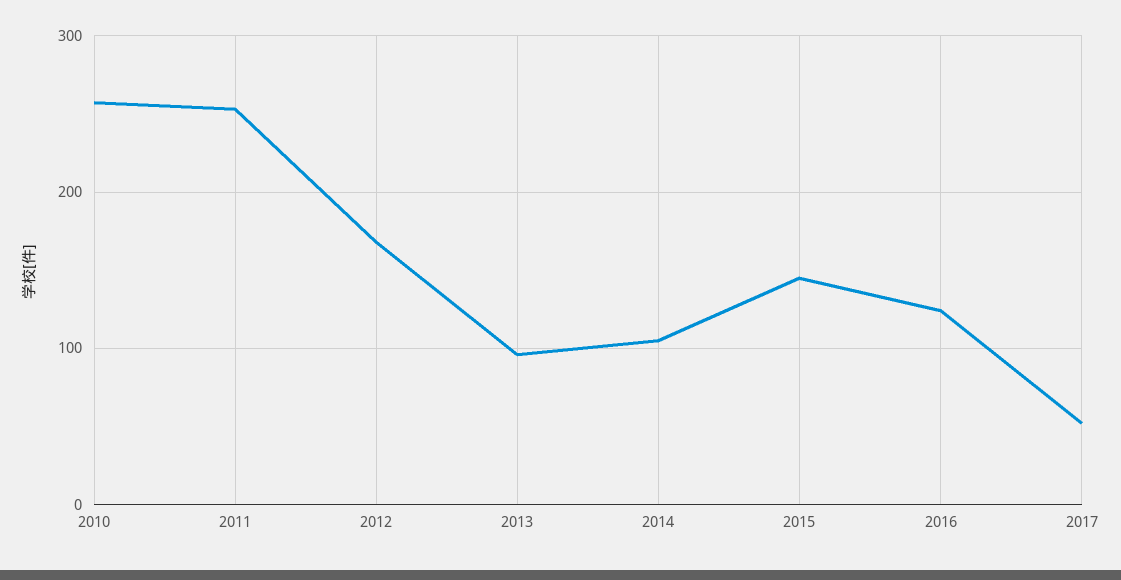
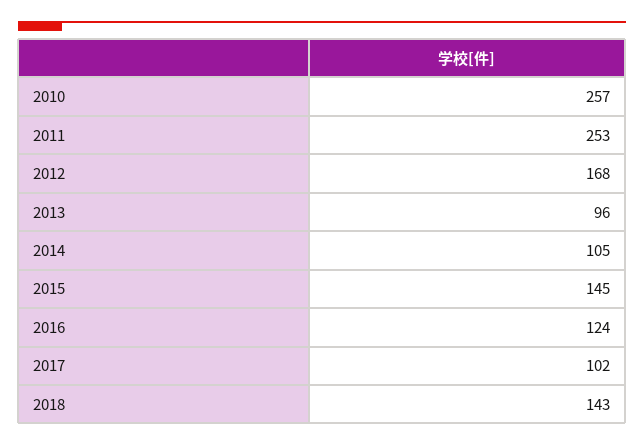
2017: 50 -> 102
2018: none -> 143

